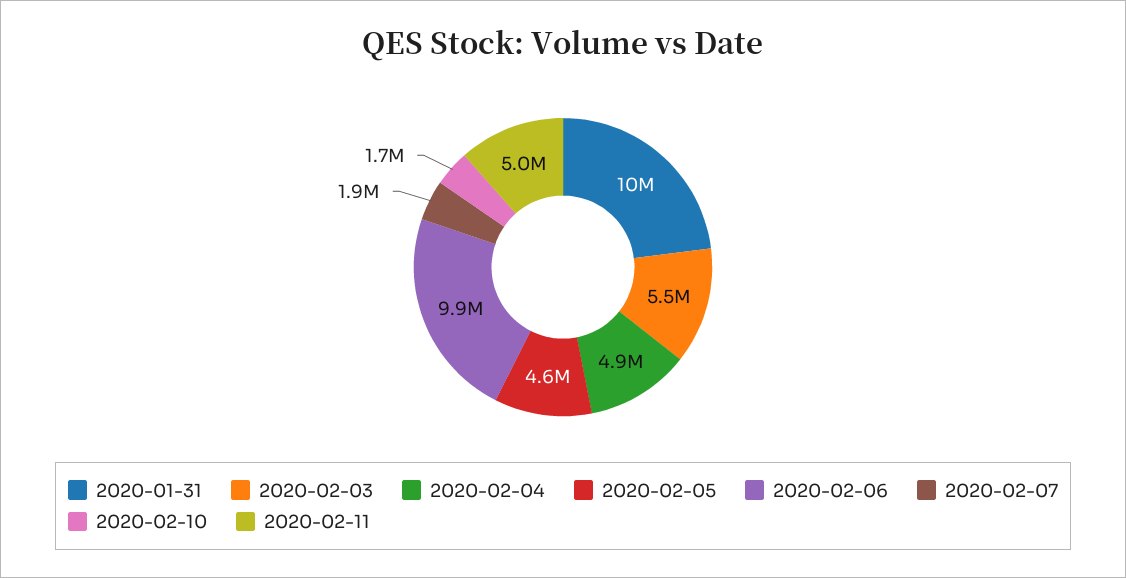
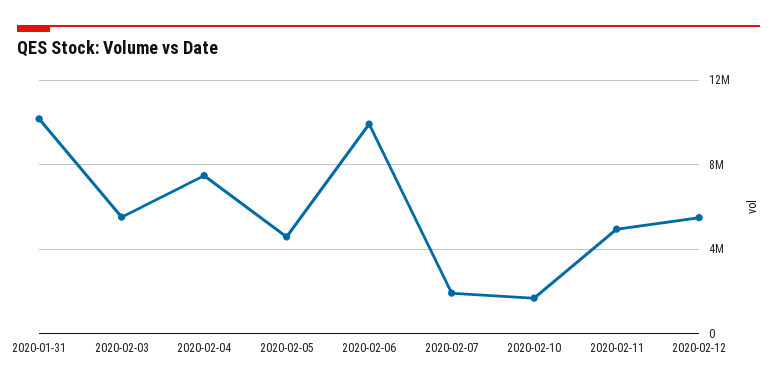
2020-02-04: 4900000 -> 7500000
2020-02-12: none -> 5500000

